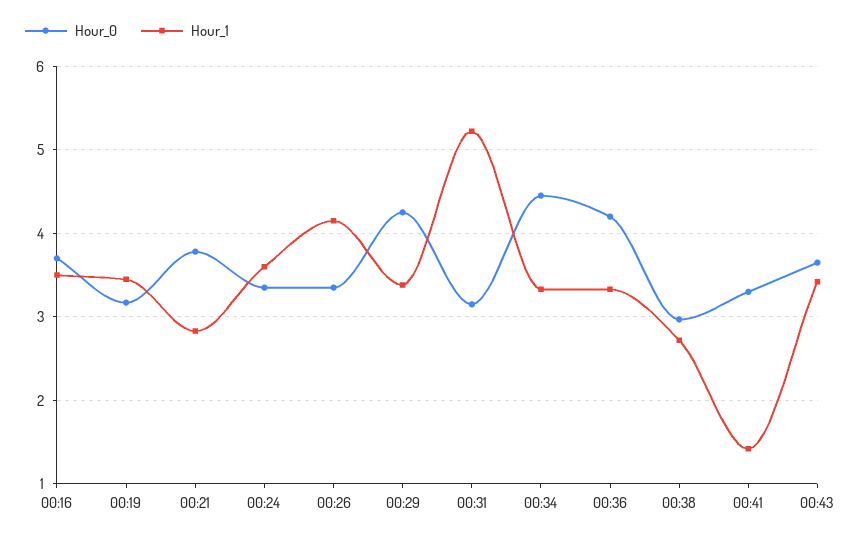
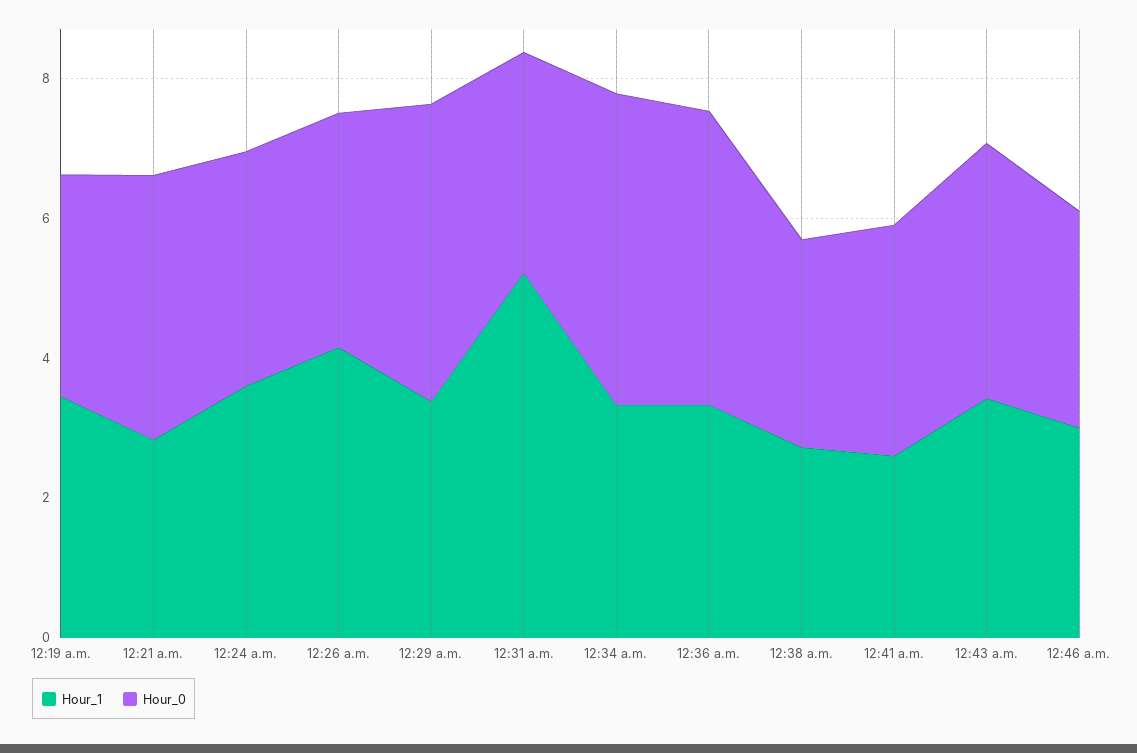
Hour_0, 00:16: 3.7 -> none
Hour_1, 00:16: 3.5 -> none
Hour_1, 00:41: 1.4 -> 2.5
Hour_1, 12:46 a.m.: none -> 3
Hour_0, 12:46 a.m.: none -> 3

